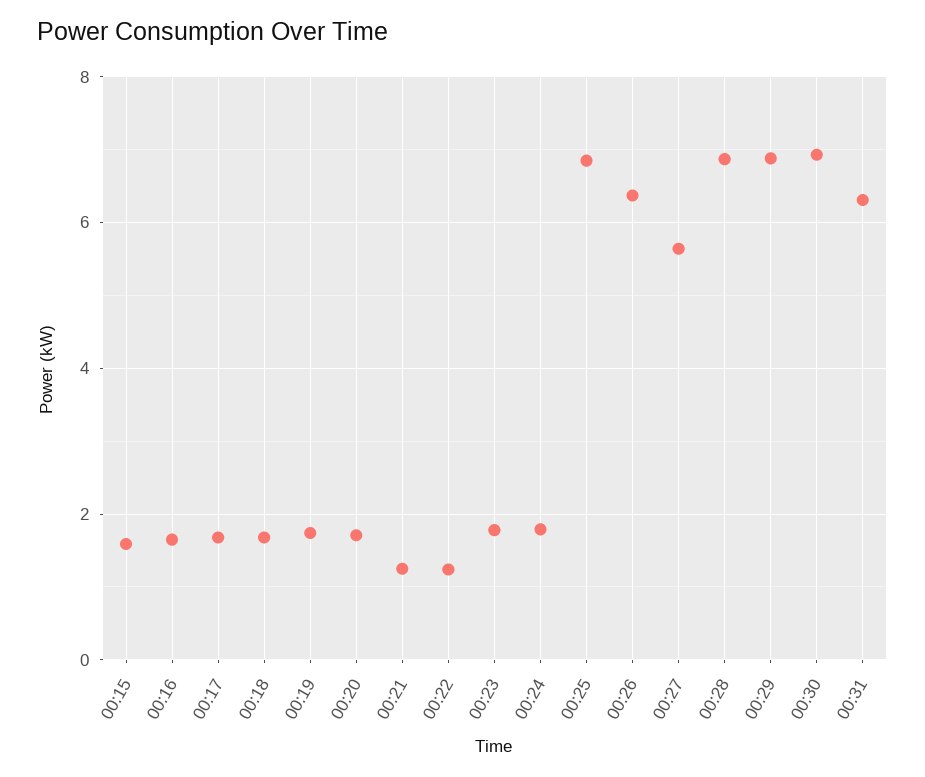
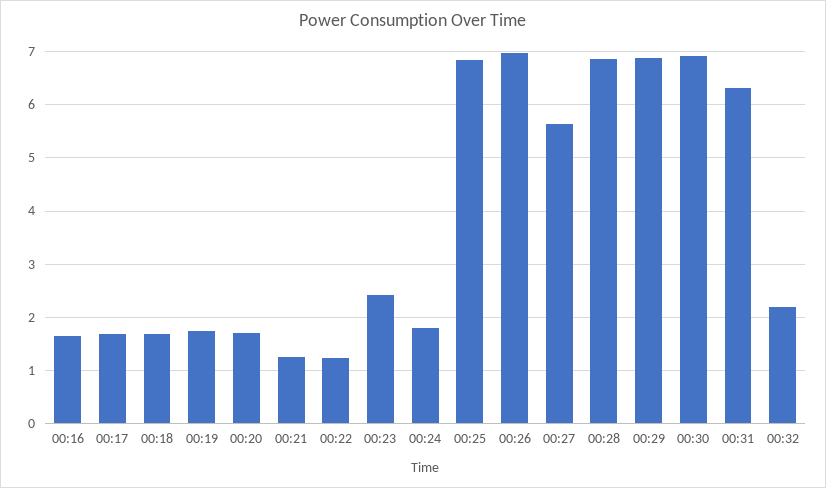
00:15: 1.6 -> none
00:23: 1.8 -> 2.4
00:26: 6.4 -> 7
00:32: none -> 2.2

